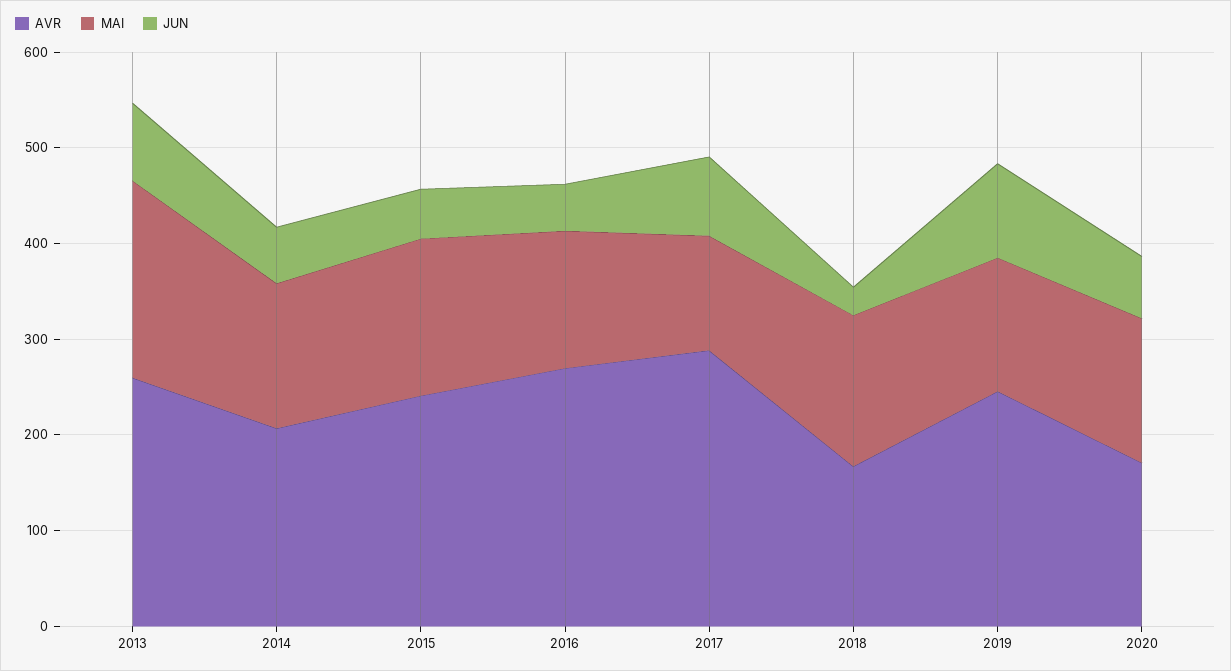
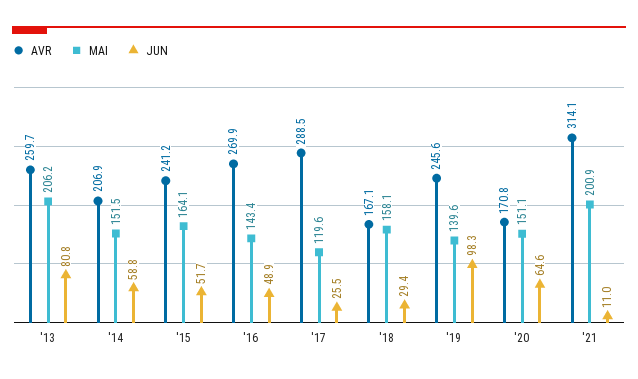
JUN, 2017: 80 -> 25.5
AVR, '21: none -> 314.1
MAI, '21: none -> 200.9
JUN, '21: none -> 11

